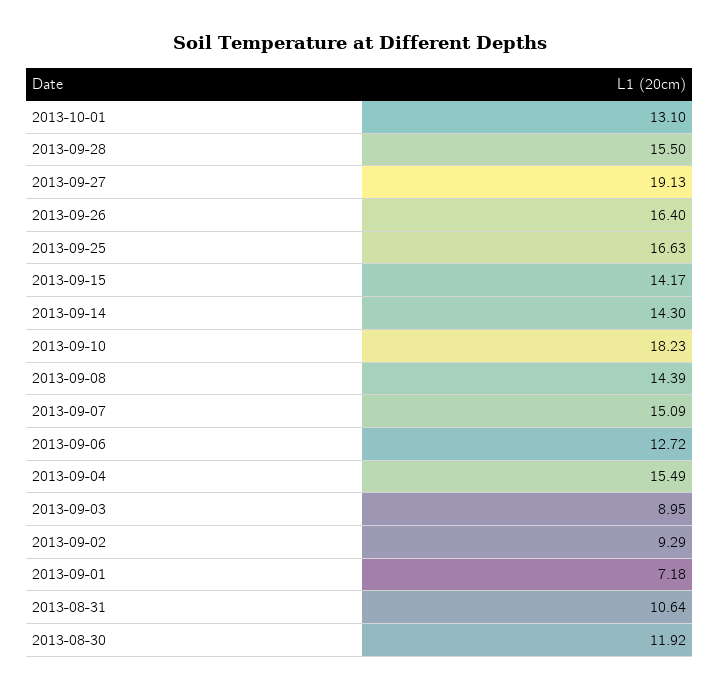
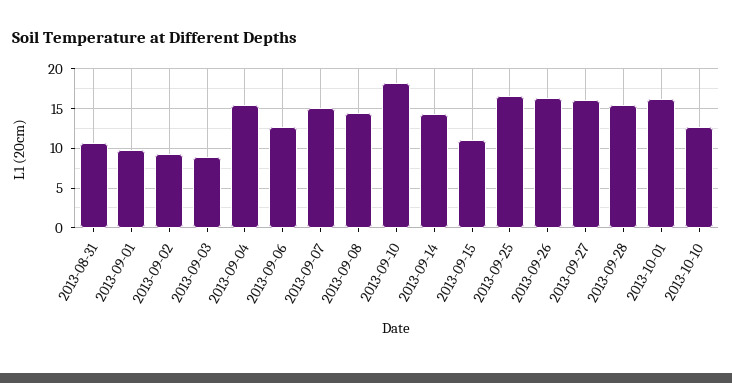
2013-10-01: 13.1 -> 16
2013-09-27: 19.13 -> 16
2013-09-15: 14.17 -> 11
2013-09-01: 7.18 -> 10
2013-08-30: 11.92 -> none
2013-10-10: none -> 13

